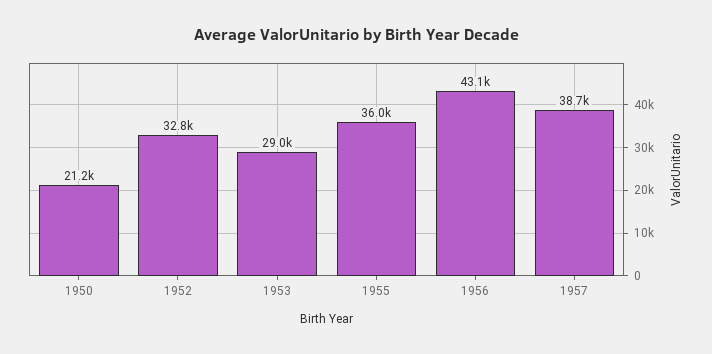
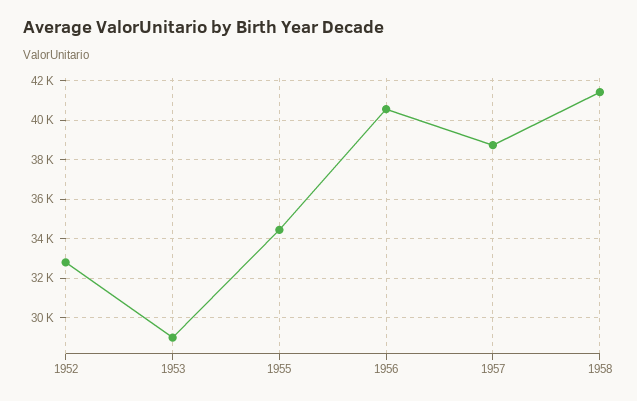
1950: 21200 -> none
1955: 36000 -> 34500
1956: 43100 -> 40500
1958: none -> 41500

